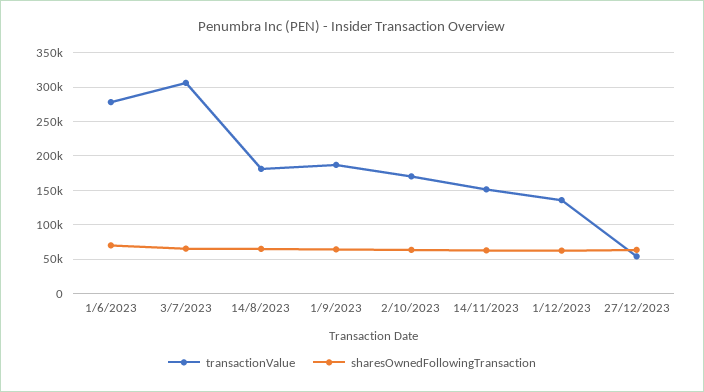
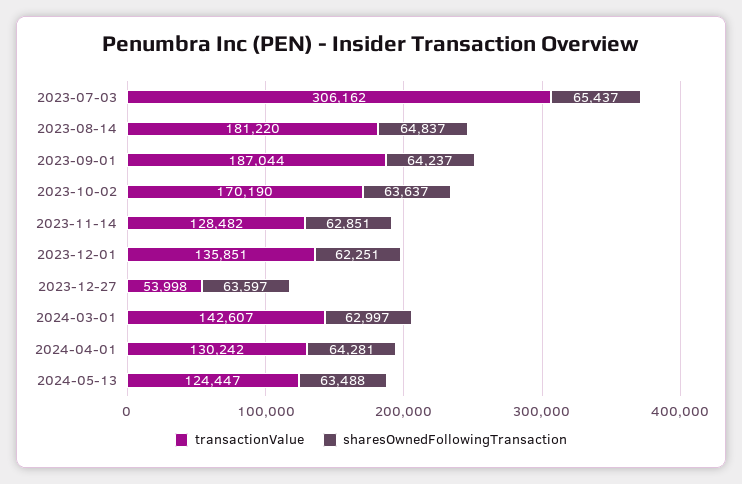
transactionValue, 1/6/2023: 280000 -> none
sharesOwnedFollowingTransaction, 1/6/2023: 70000 -> none
transactionValue, 14/11/2023: 150000 -> 128482
transactionValue, 2024-03-01: none -> 142607
sharesOwnedFollowingTransaction, 2024-03-01: none -> 62997
transactionValue, 2024-04-01: none -> 130242
sharesOwnedFollowingTransaction, 2024-04-01: none -> 64281
transactionValue, 2024-05-13: none -> 124447
sharesOwnedFollowingTransaction, 2024-05-13: none -> 63488

